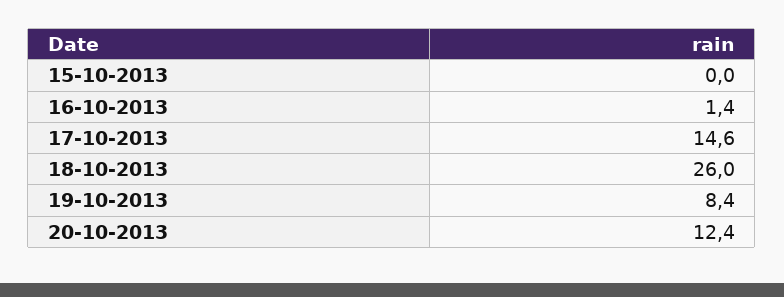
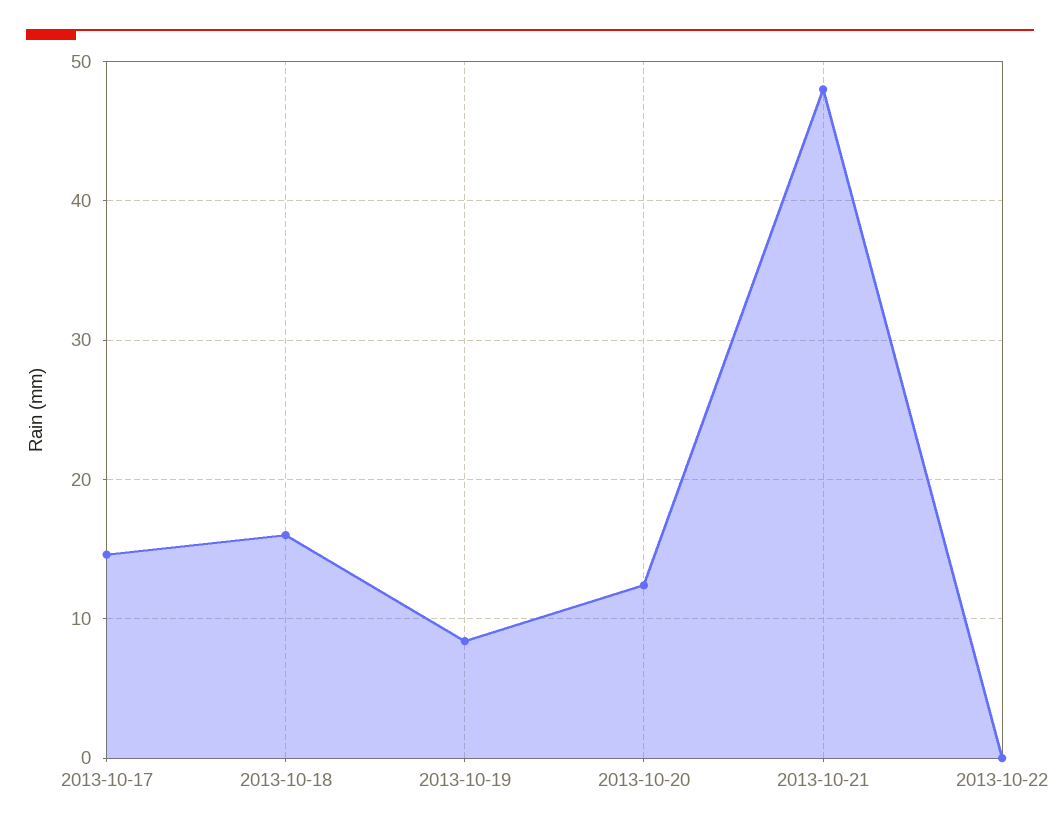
15-10-2013: 0 -> none
16-10-2013: 1.4 -> none
18-10-2013: 26 -> 16
2013-10-21: none -> 48
2013-10-22: none -> 0

